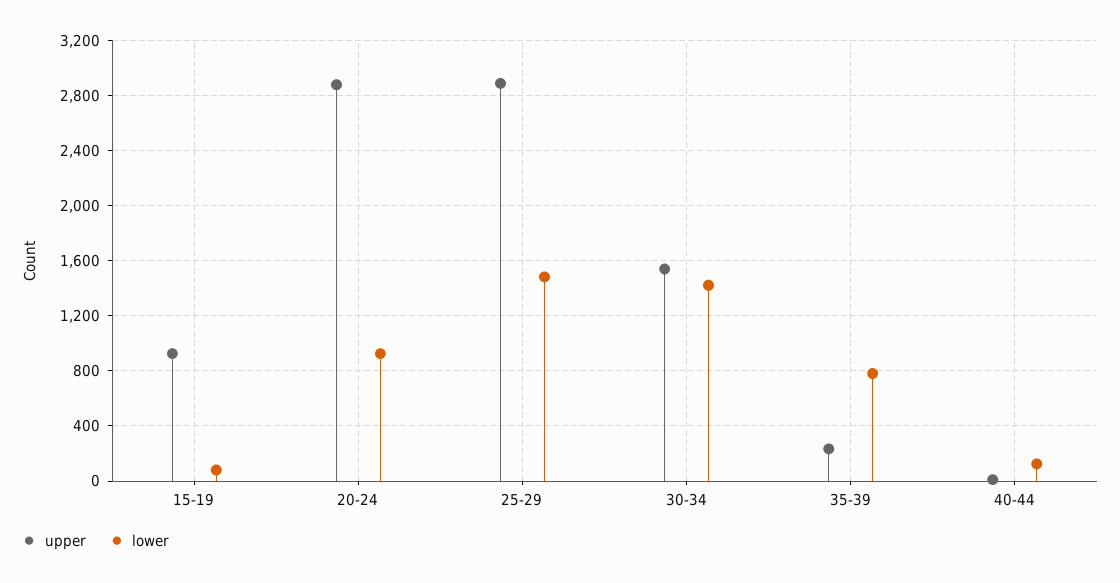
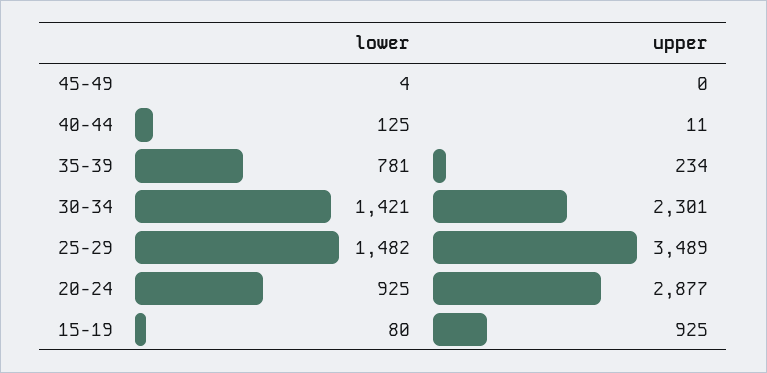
upper, 25-29: 2900 -> 3489
upper, 30-34: 1550 -> 2301
lower, 45-49: none -> 4
upper, 45-49: none -> 0

